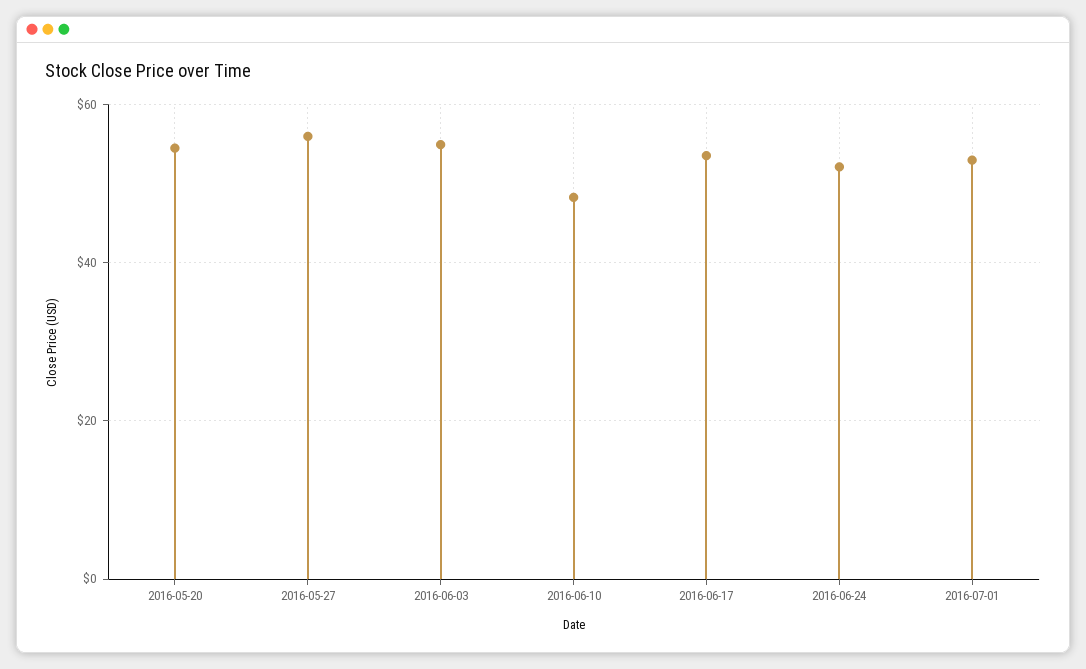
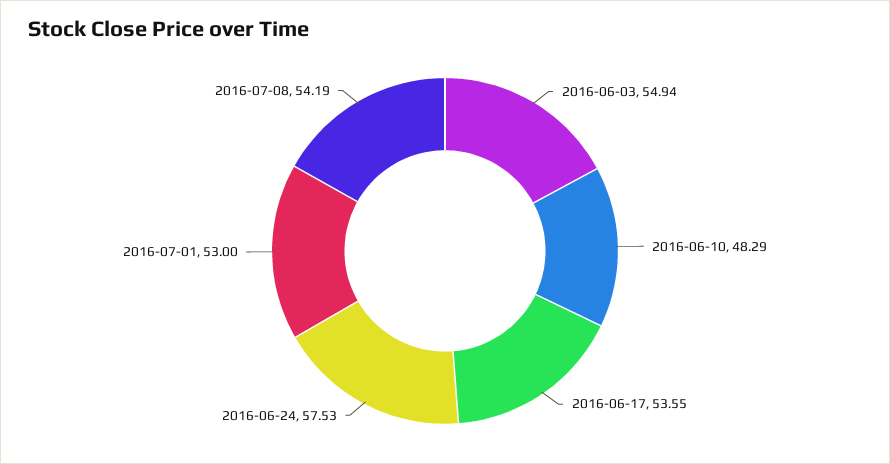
2016-05-20: 54 -> none
2016-05-27: 56 -> none
2016-06-24: 52 -> 57.53
2016-07-08: none -> 54.19

